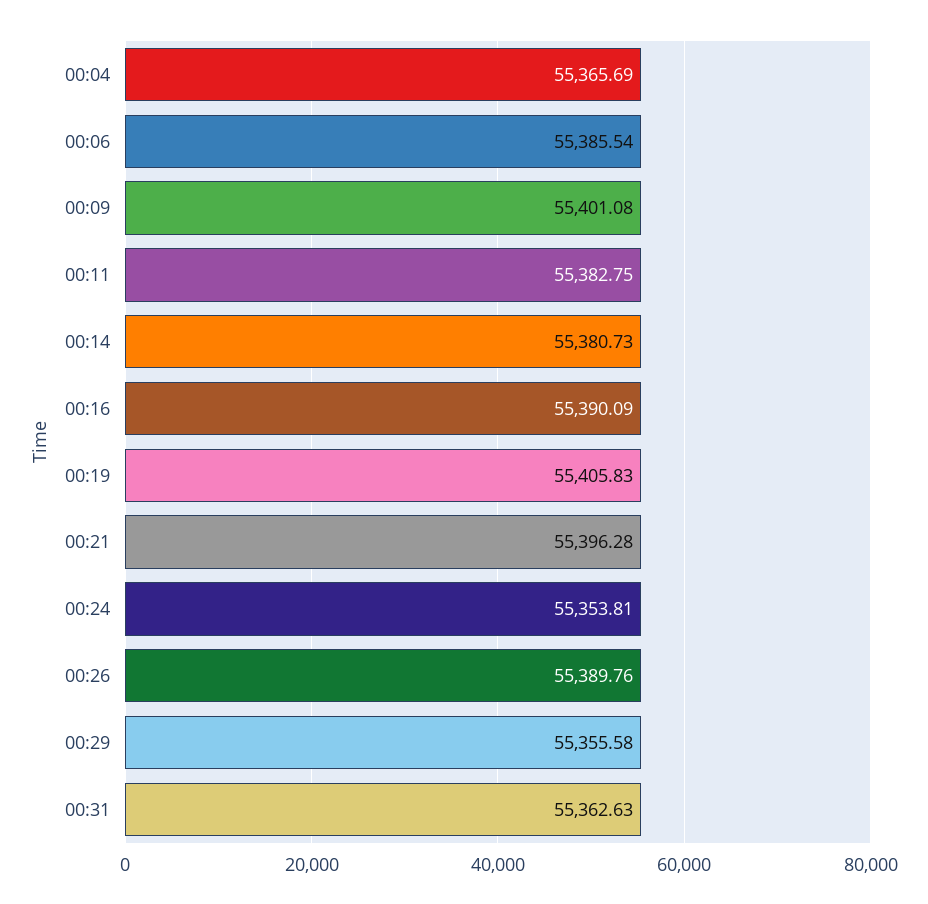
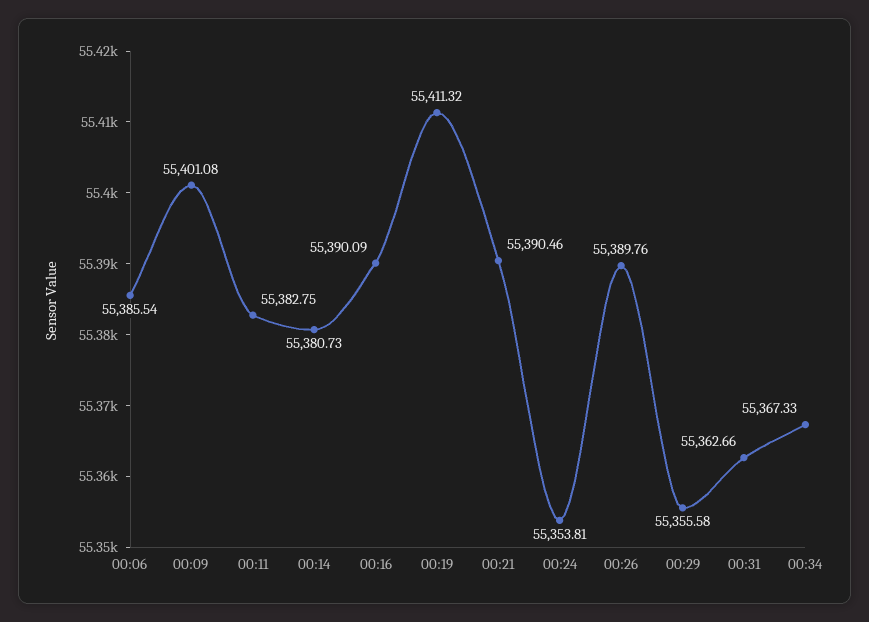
00:04: 55365.69 -> none
00:19: 55405.83 -> 55411.32
00:21: 55396.28 -> 55390.46
00:31: 55362.63 -> 55362.66
00:34: none -> 55367.33

